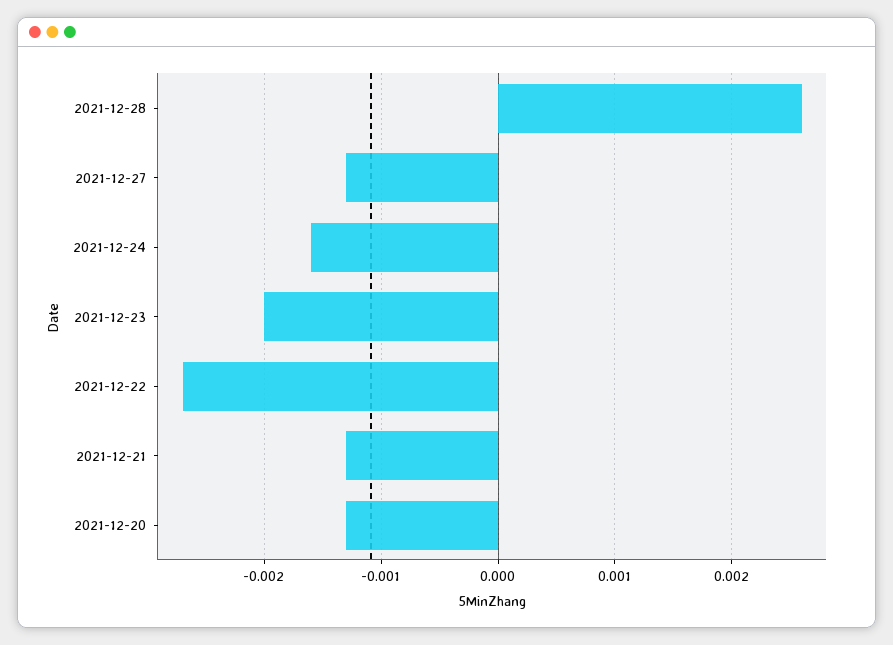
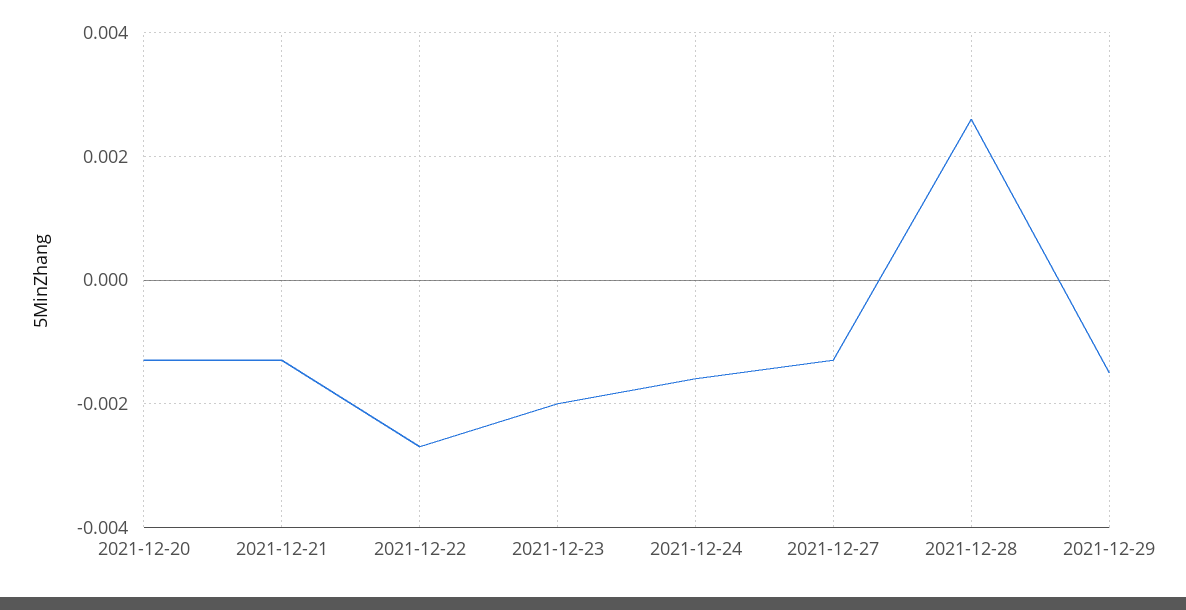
2021-12-29: none -> -0.0015

